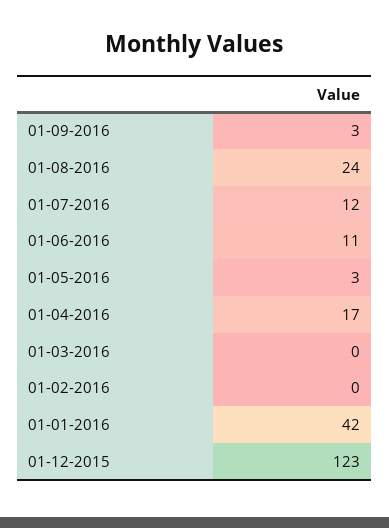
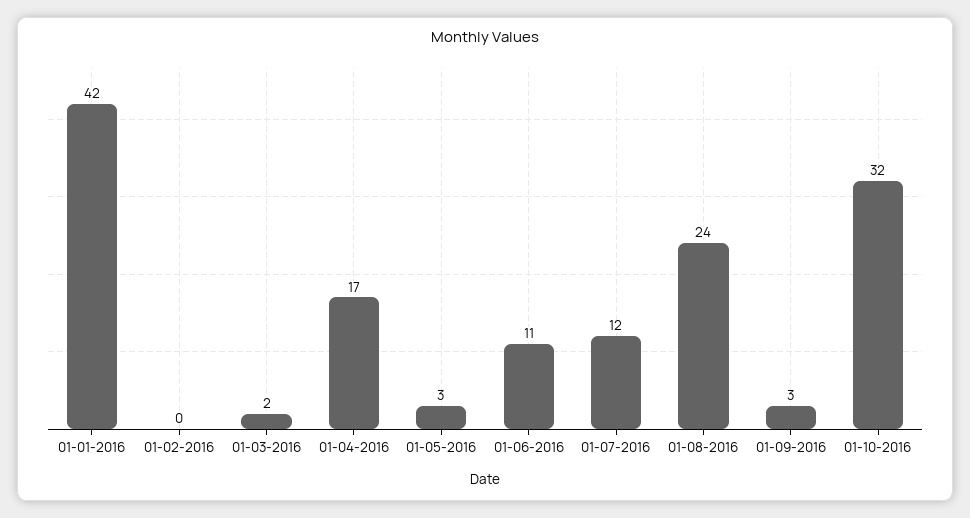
01-03-2016: 0 -> 2
01-12-2015: 123 -> none
01-10-2016: none -> 32

